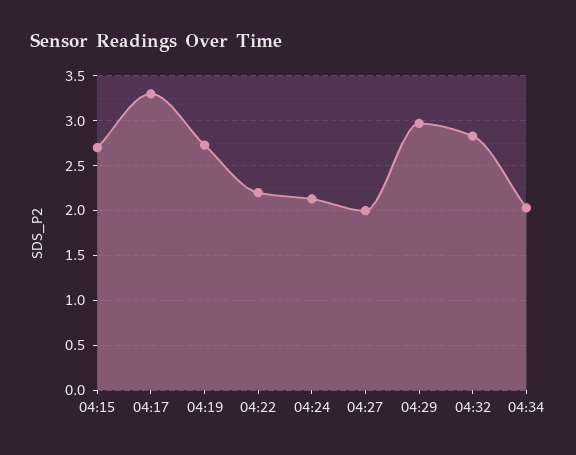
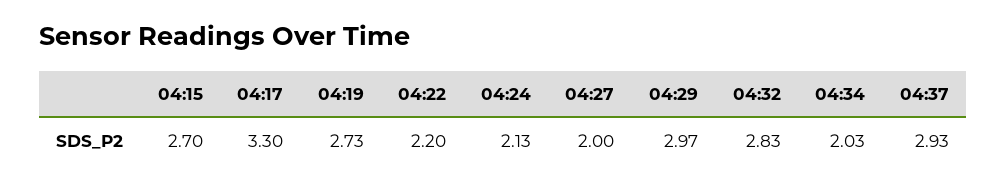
04:37: none -> 2.93

